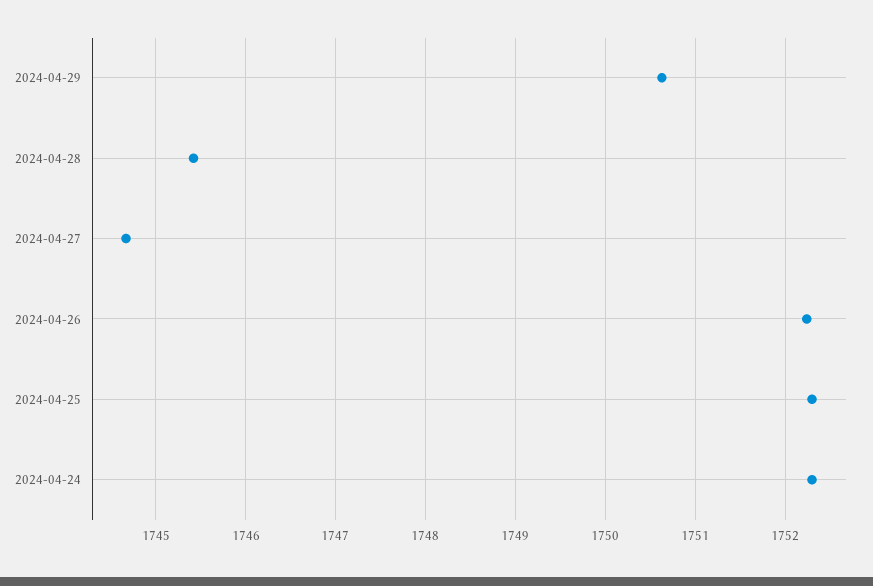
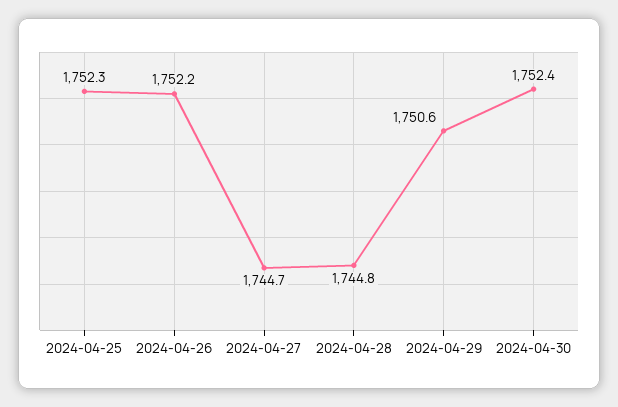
2024-04-28: 1745.4 -> 1744.8
2024-04-24: 1752.3 -> none
2024-04-30: none -> 1752.4

